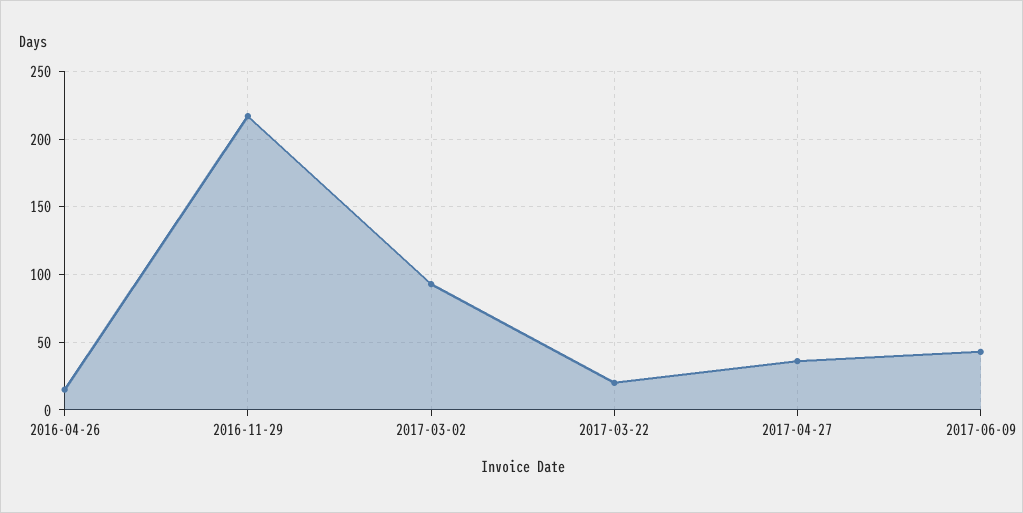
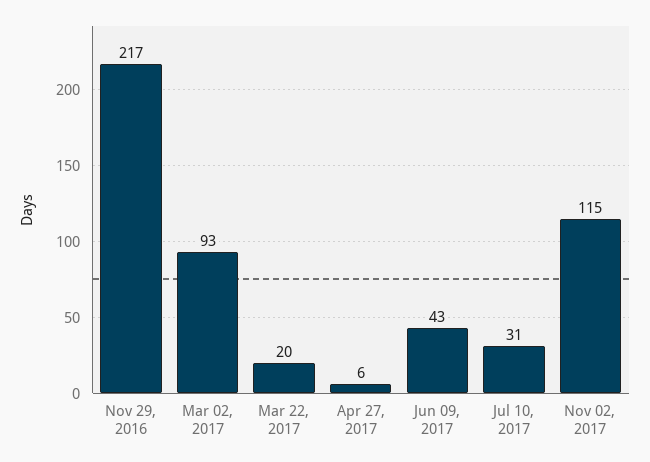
2016-04-26: 15 -> none
2017-04-27: 35 -> 6
Jul 10, 2017: none -> 31
Nov 02, 2017: none -> 115

